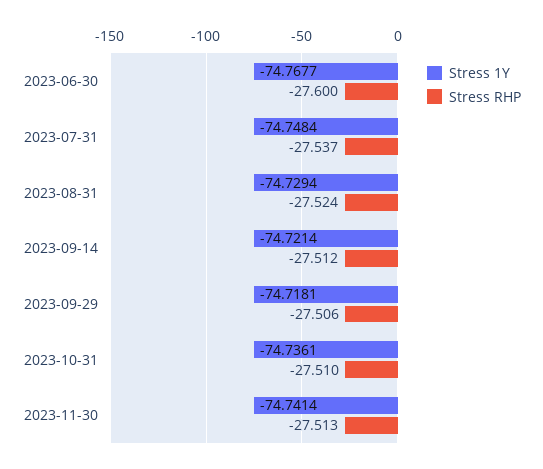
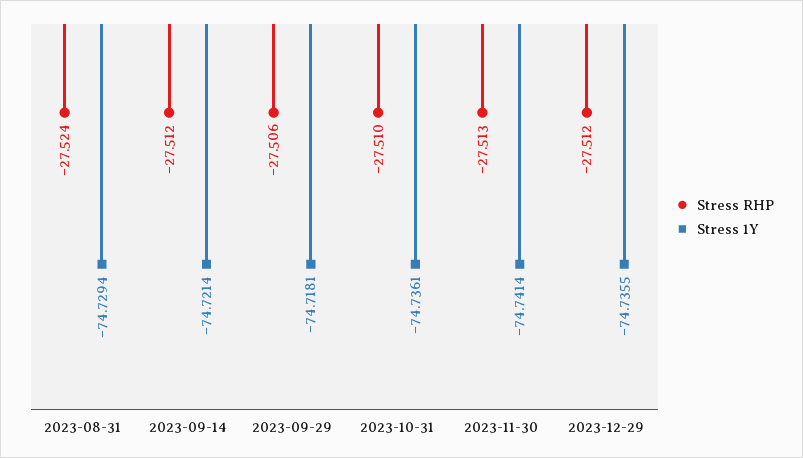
Stress 1Y, 2023-06-30: -74.7677 -> none
Stress RHP, 2023-06-30: -27.6 -> none
Stress 1Y, 2023-07-31: -74.7484 -> none
Stress RHP, 2023-07-31: -27.537 -> none
Stress RHP, 2023-12-29: none -> -27.512
Stress 1Y, 2023-12-29: none -> -74.7355

